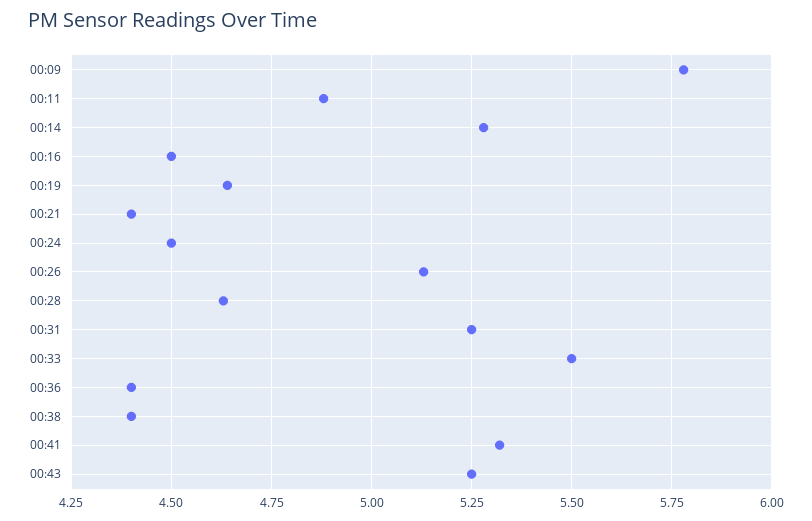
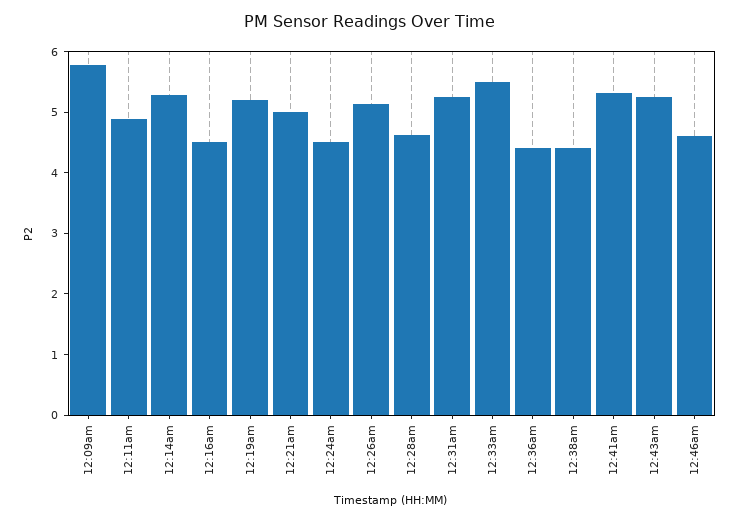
00:19: 4.65 -> 5.2
00:21: 4.4 -> 5
12:46am: none -> 4.6

